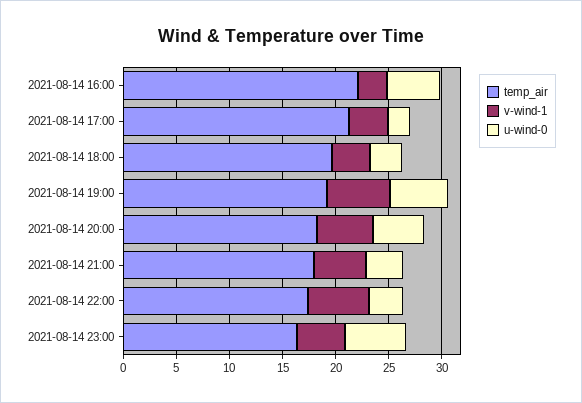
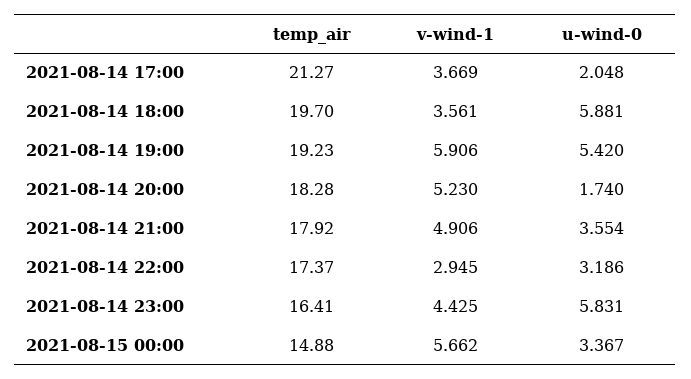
temp_air, 2021-08-14 16:00: 22 -> none
v-wind-1, 2021-08-14 16:00: 3 -> none
u-wind-0, 2021-08-14 16:00: 5 -> none
u-wind-0, 2021-08-14 18:00: 3 -> 5.881
u-wind-0, 2021-08-14 20:00: 5 -> 1.74
v-wind-1, 2021-08-14 22:00: 6 -> 2.945
temp_air, 2021-08-15 00:00: none -> 14.88
v-wind-1, 2021-08-15 00:00: none -> 5.662
u-wind-0, 2021-08-15 00:00: none -> 3.367

